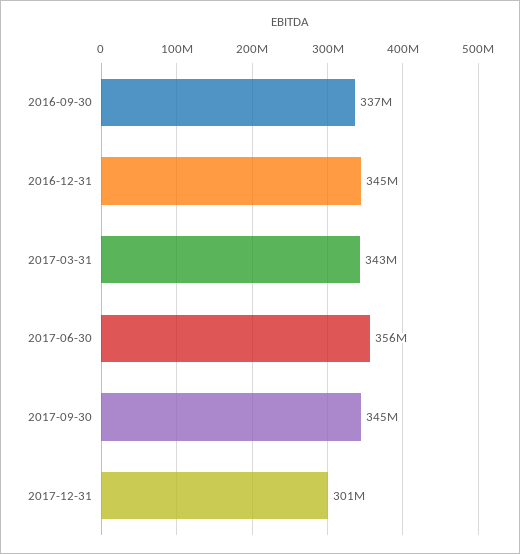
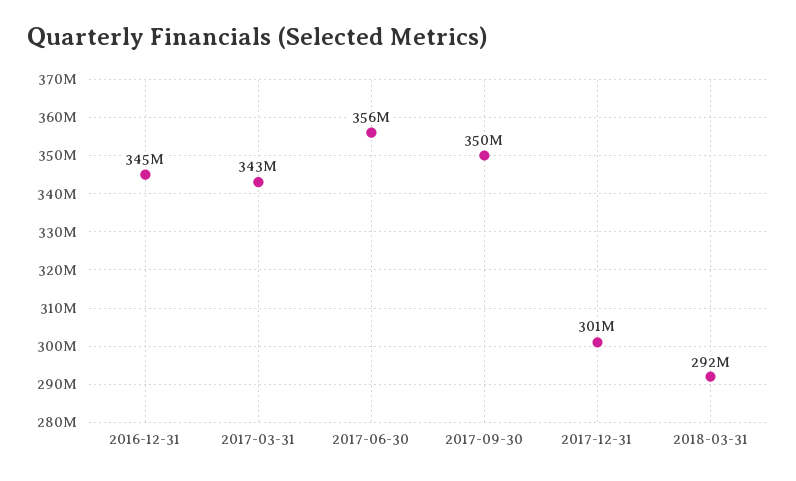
2016-09-30: 337000000 -> none
2017-09-30: 345000000 -> 350000000
2018-03-31: none -> 292000000

